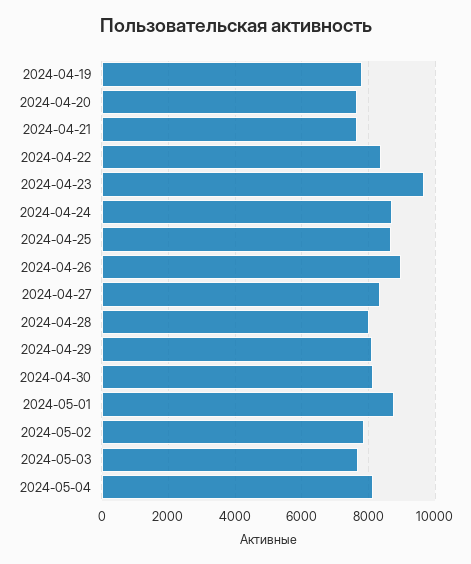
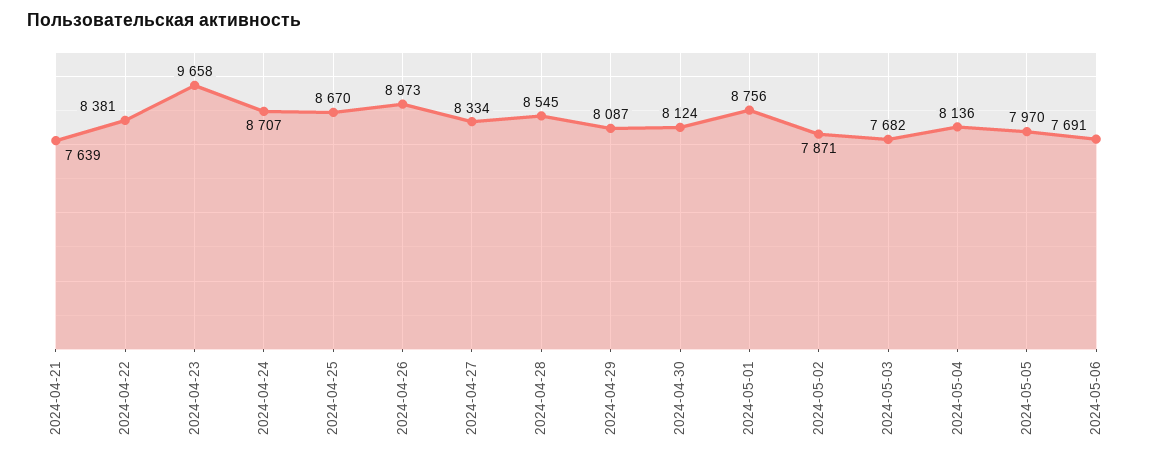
2024-04-19: 7800 -> none
2024-04-20: 7600 -> none
2024-04-28: 8000 -> 8545
2024-05-05: none -> 7970
2024-05-06: none -> 7691

